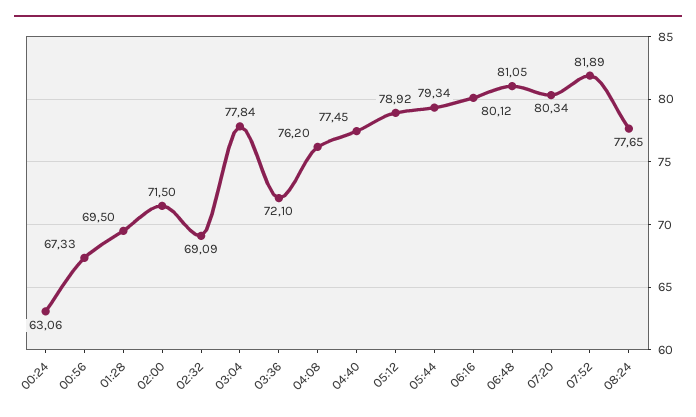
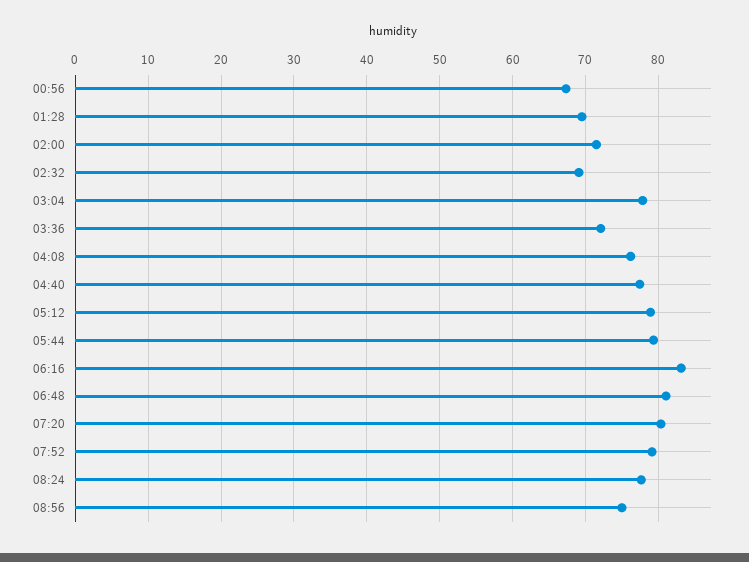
00:24: 63.06 -> none
06:16: 80.12 -> 83
07:52: 81.89 -> 79
08:56: none -> 75

